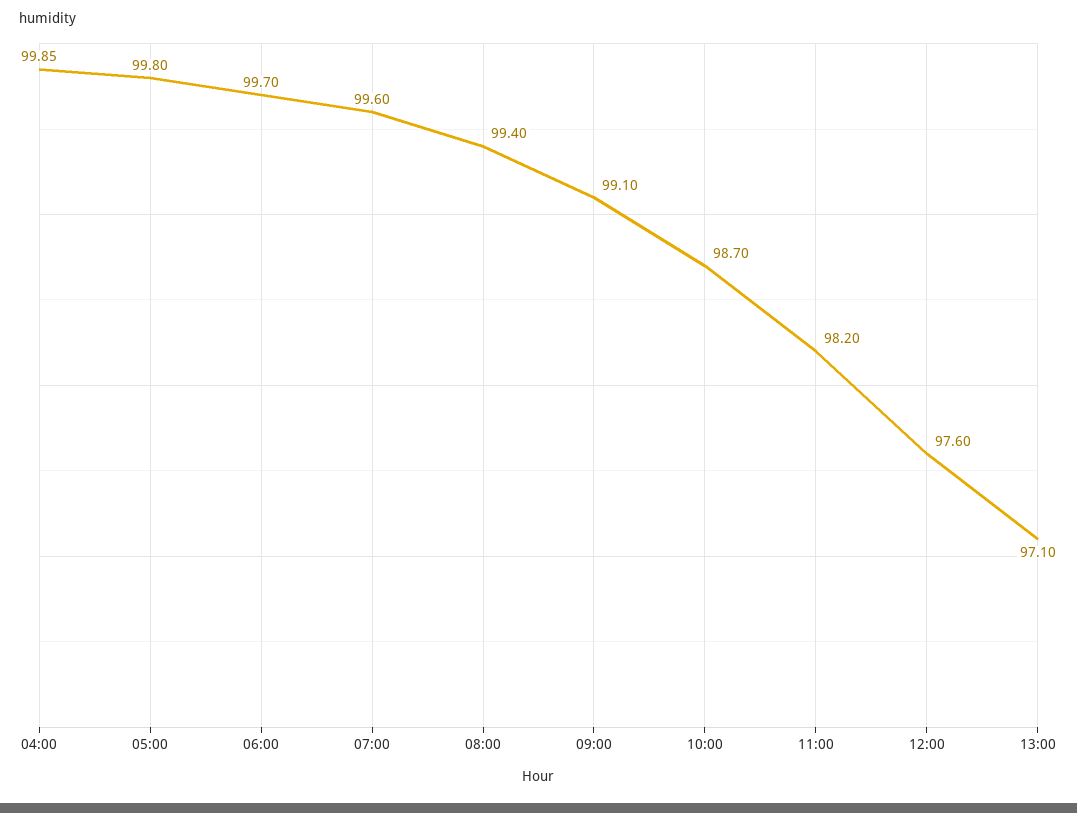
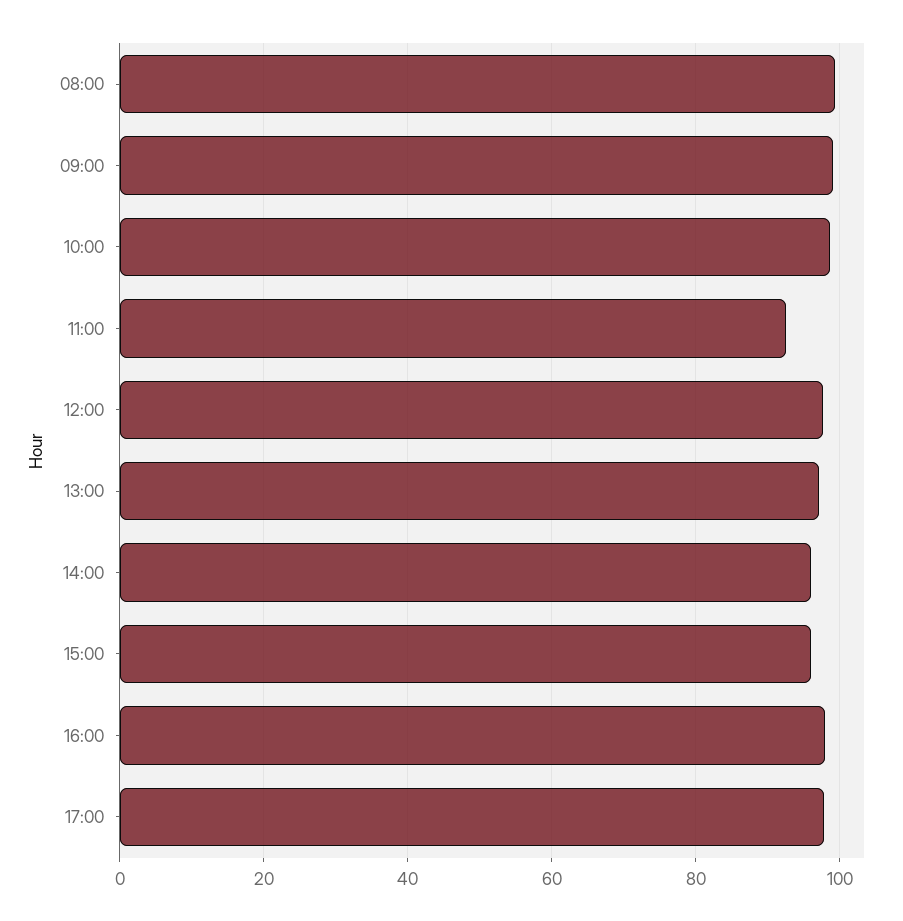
04:00: 99.85 -> none
05:00: 99.8 -> none
06:00: 99.7 -> none
07:00: 99.6 -> none
11:00: 98.2 -> 92
14:00: none -> 96
15:00: none -> 96
16:00: none -> 98
17:00: none -> 98

